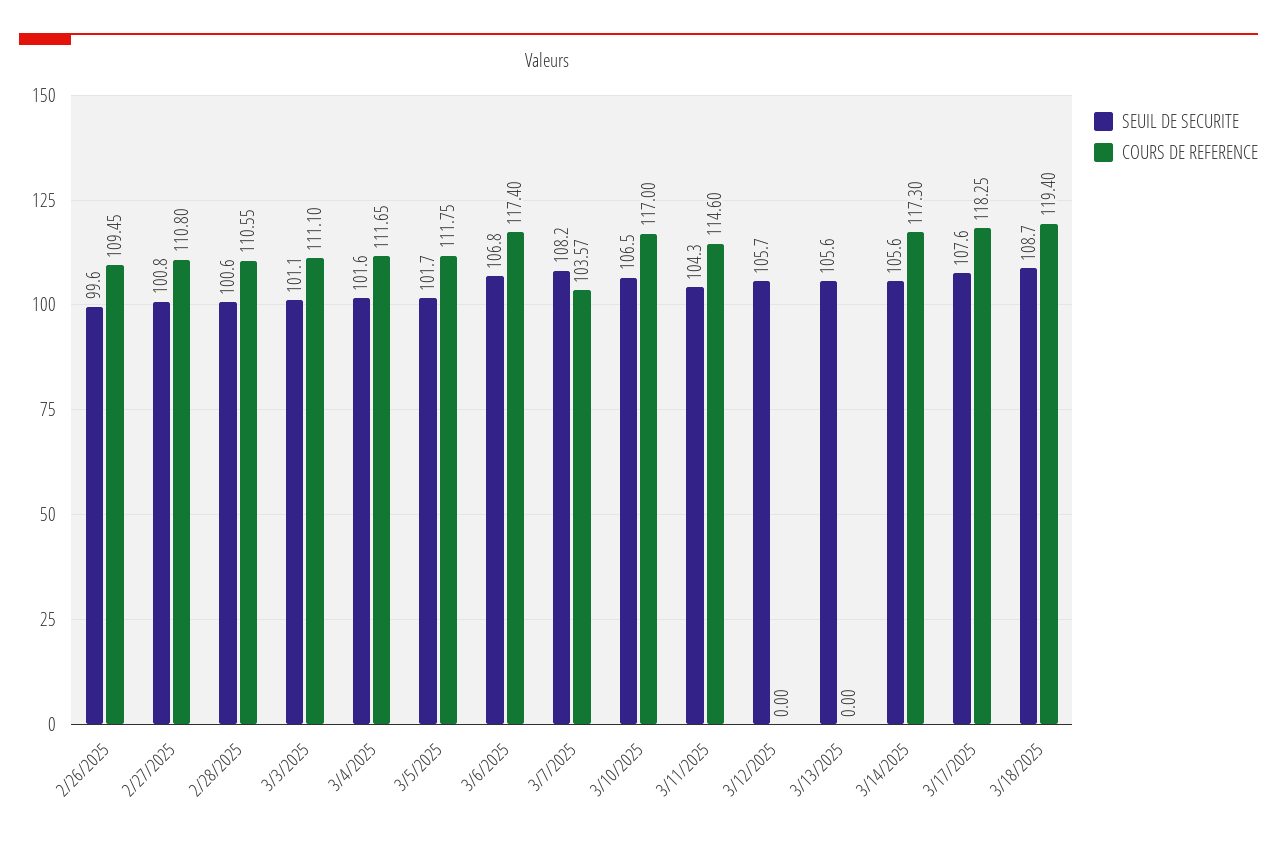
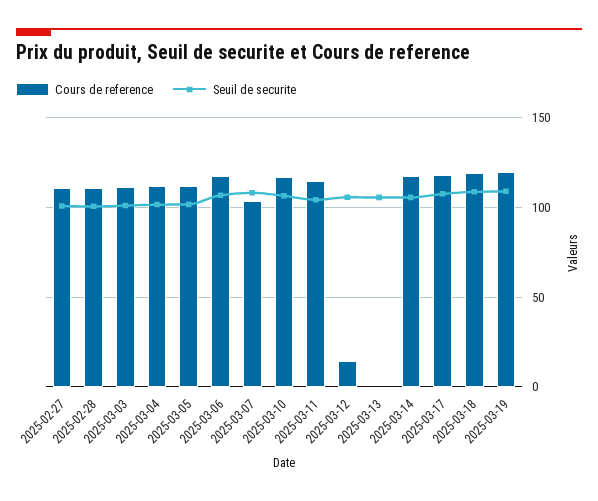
SEUIL DE SECURITE, 2/26/2025: 99.6 -> none
COURS DE REFERENCE, 2/26/2025: 109.45 -> none
COURS DE REFERENCE, 3/12/2025: 0 -> 15
COURS DE REFERENCE, 2025-03-19: none -> 120
SEUIL DE SECURITE, 2025-03-19: none -> 110

